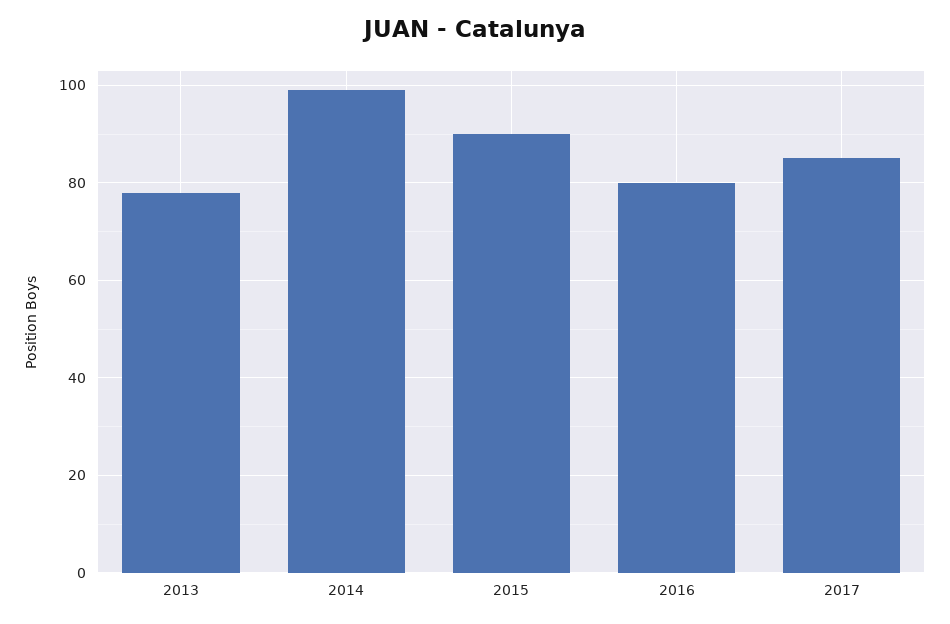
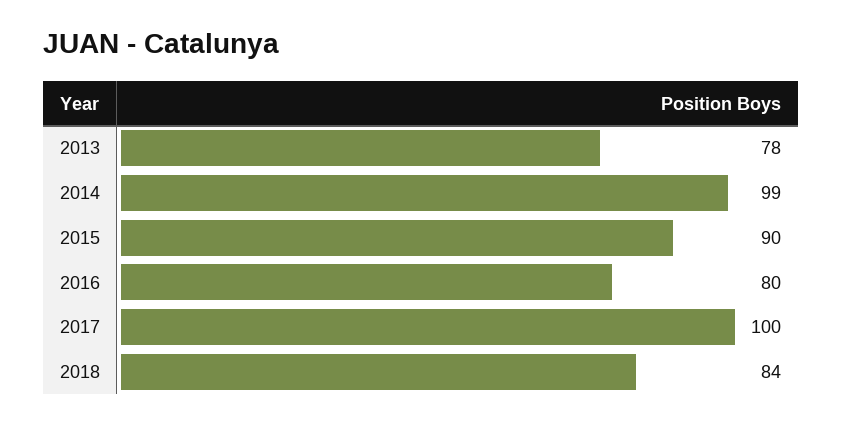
2017: 85 -> 100
2018: none -> 84

